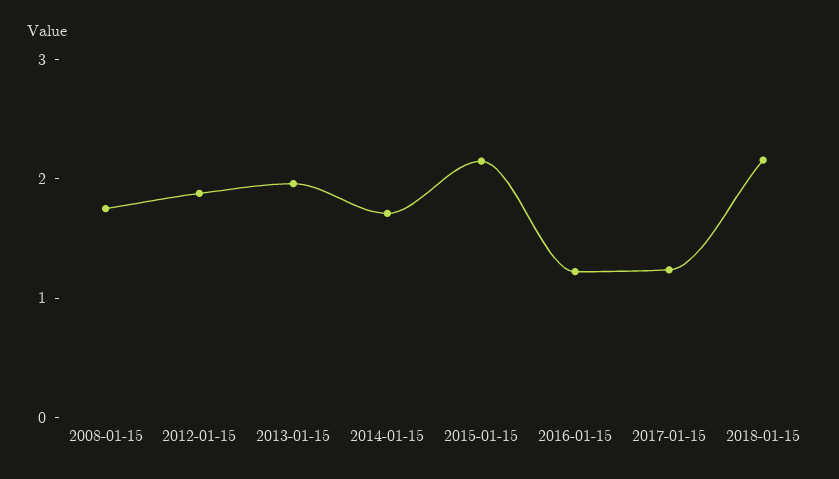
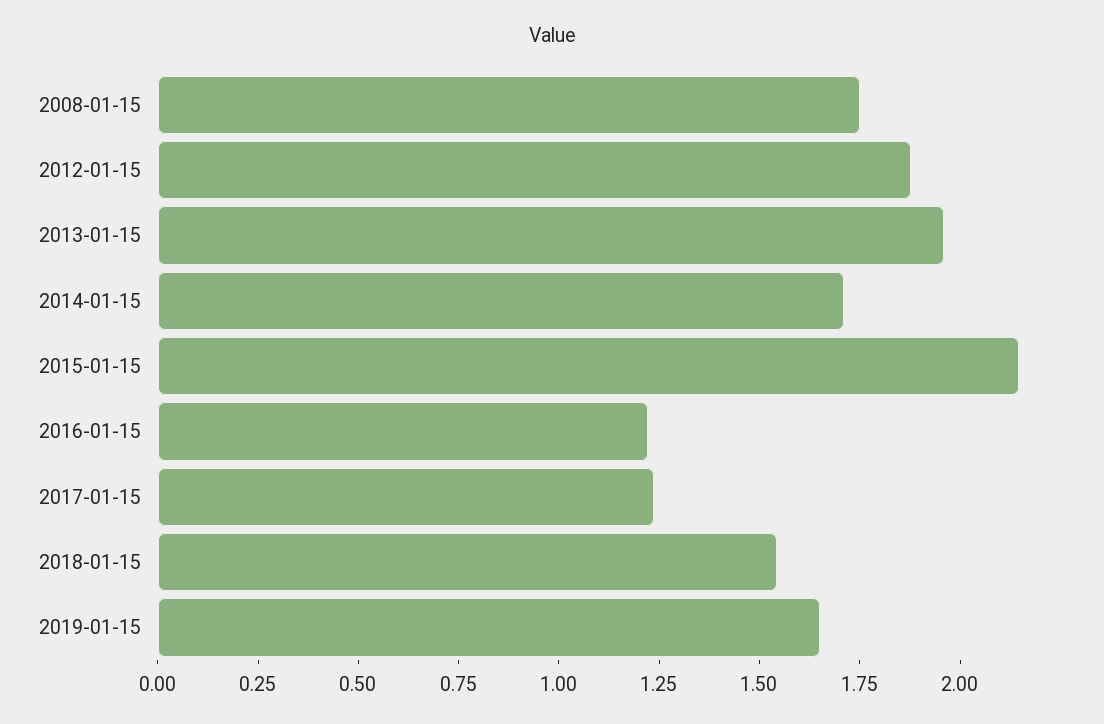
2018-01-15: 2.2 -> 1.55
2019-01-15: none -> 1.65

